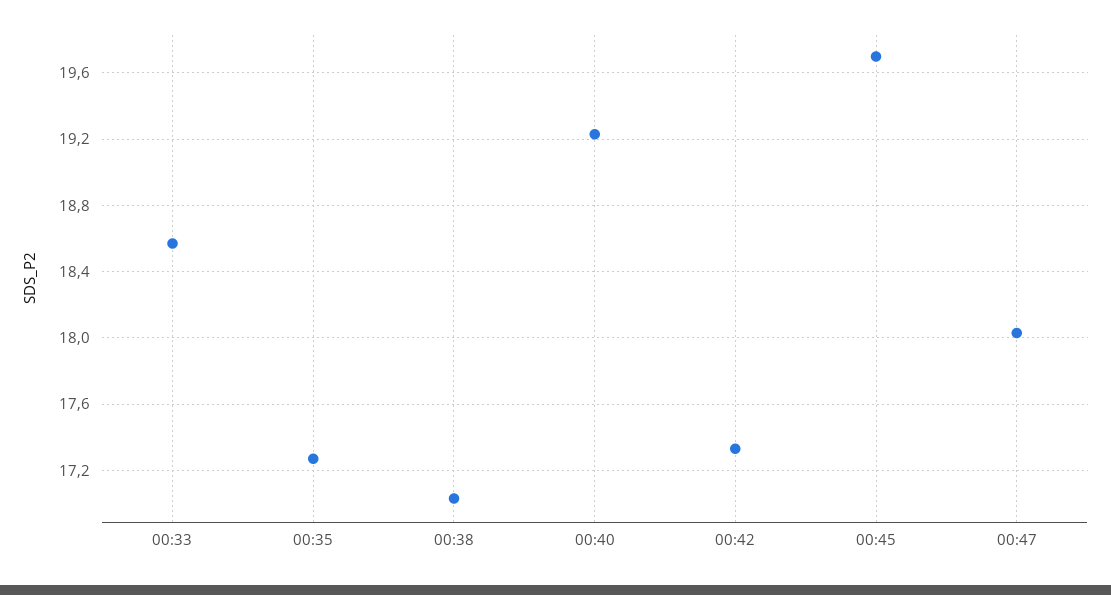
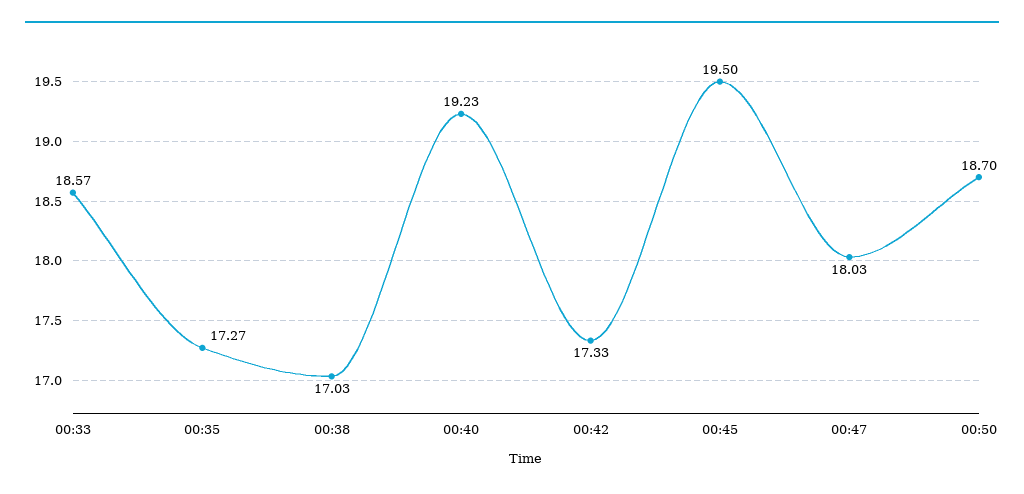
00:45: 19.7 -> 19.5
00:50: none -> 18.7

